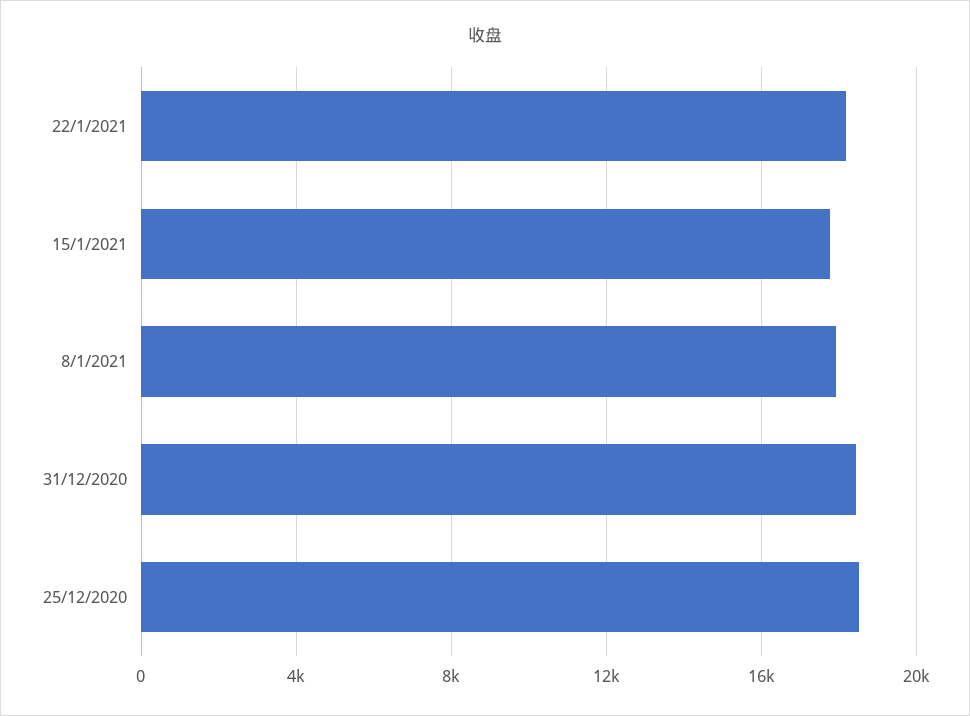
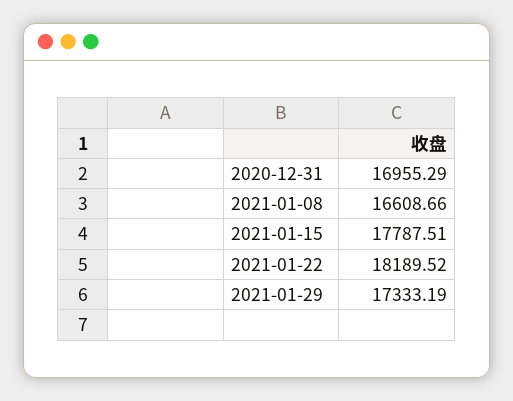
8/1/2021: 18000 -> 16608.66
31/12/2020: 18500 -> 16955.29
25/12/2020: 18500 -> none
2021-01-29: none -> 17333.19

